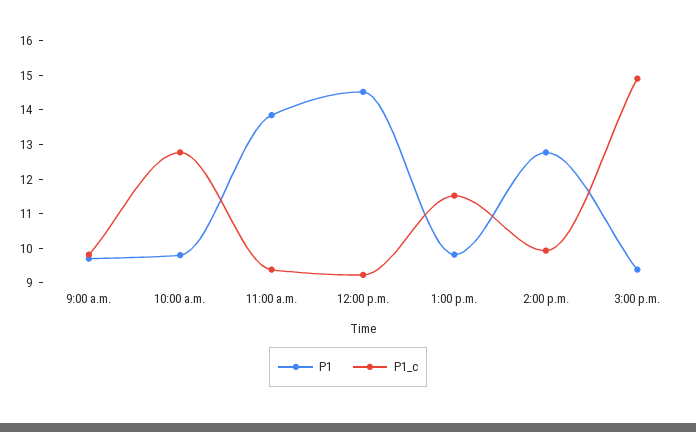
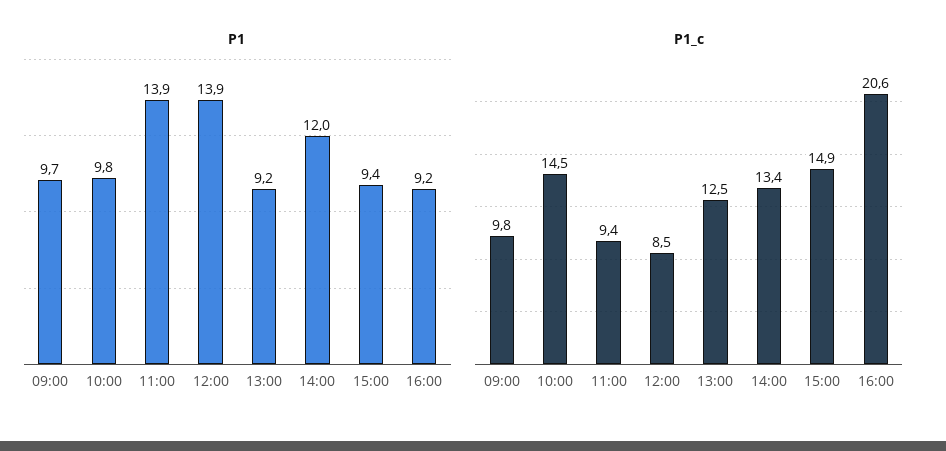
P1_c, 10:00 a.m.: 12.75 -> 14.5
P1, 12:00 p.m.: 14.5 -> 13.9
P1_c, 12:00 p.m.: 9.25 -> 8.5
P1, 1:00 p.m.: 9.75 -> 9.2
P1_c, 1:00 p.m.: 11.5 -> 12.5
P1, 2:00 p.m.: 12.75 -> 12
P1_c, 2:00 p.m.: 10 -> 13.4
P1, 16:00: none -> 9.2
P1_c, 16:00: none -> 20.6

